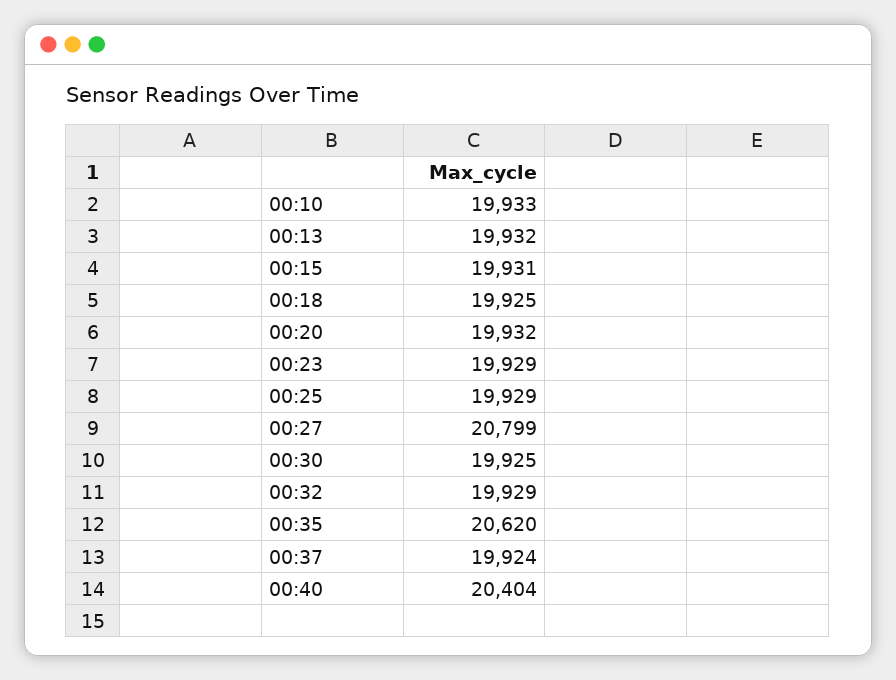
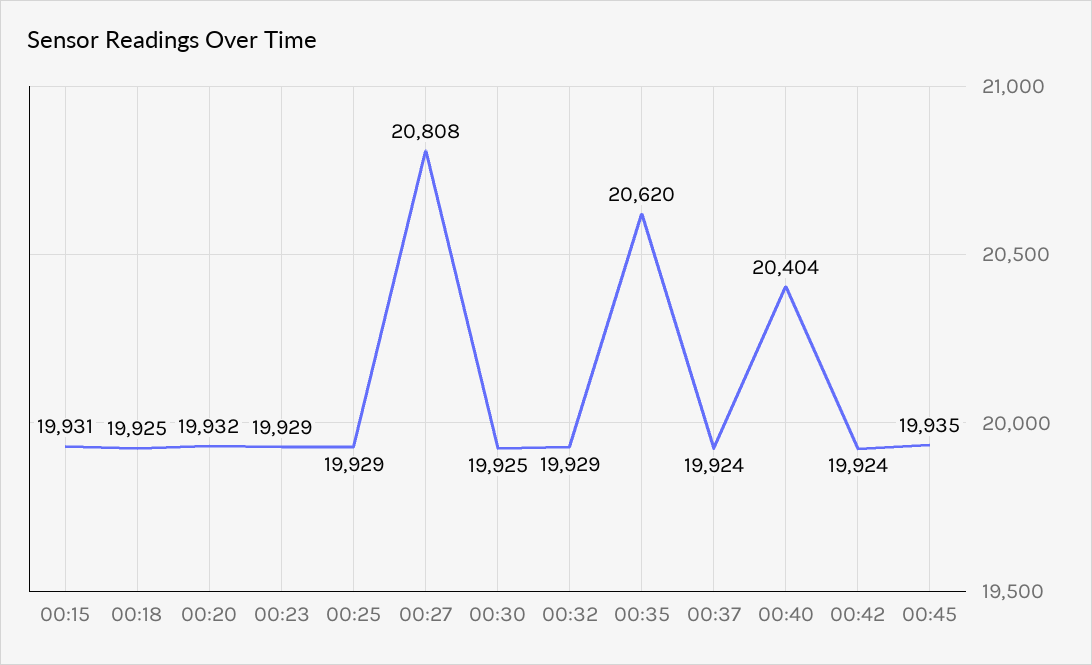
00:10: 19933 -> none
00:13: 19932 -> none
00:27: 20799 -> 20808
00:42: none -> 19924
00:45: none -> 19935

